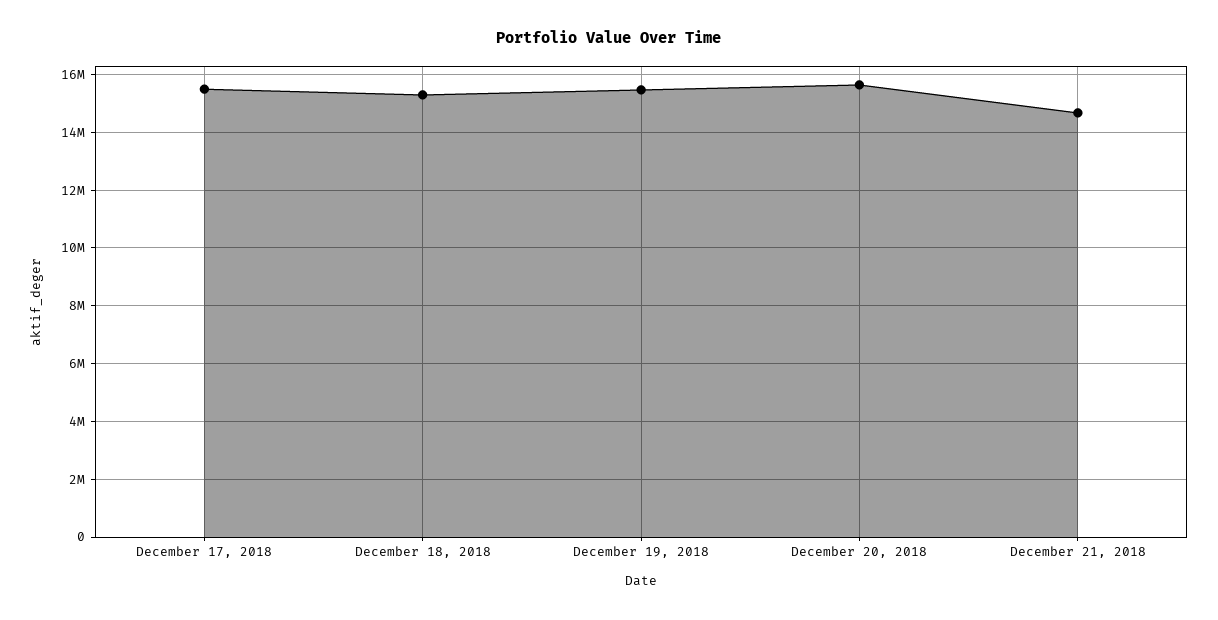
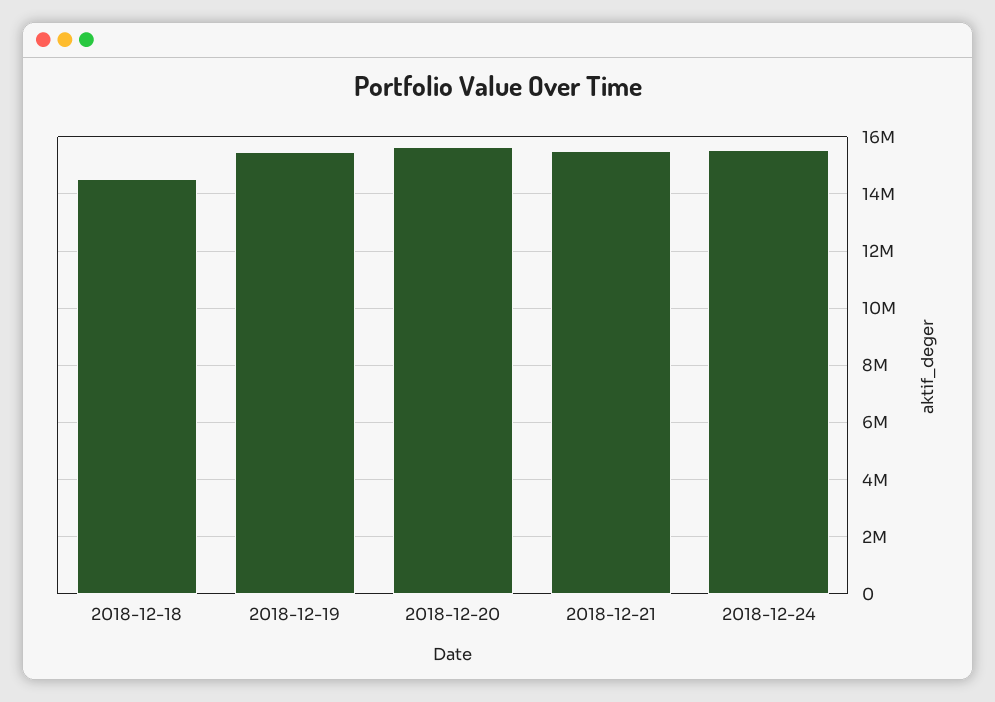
December 17, 2018: 15500000 -> none
December 18, 2018: 15250000 -> 14500000
December 21, 2018: 14750000 -> 15500000
2018-12-24: none -> 15500000

